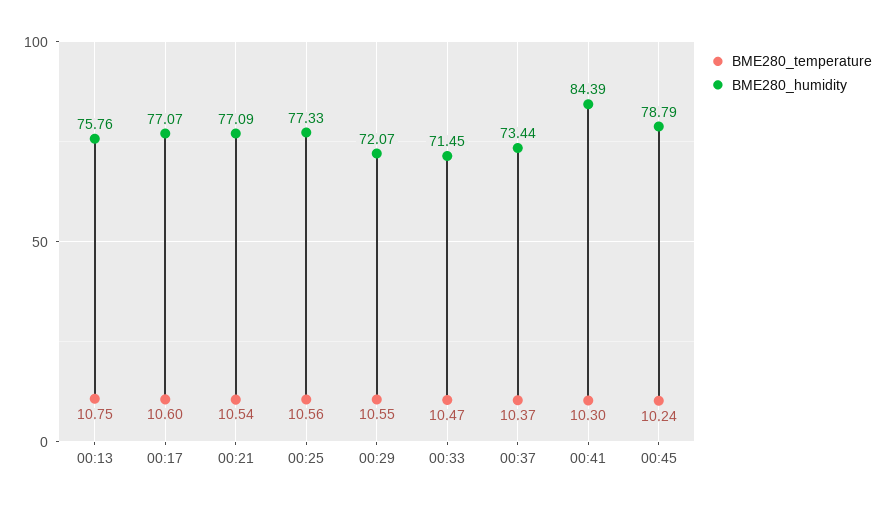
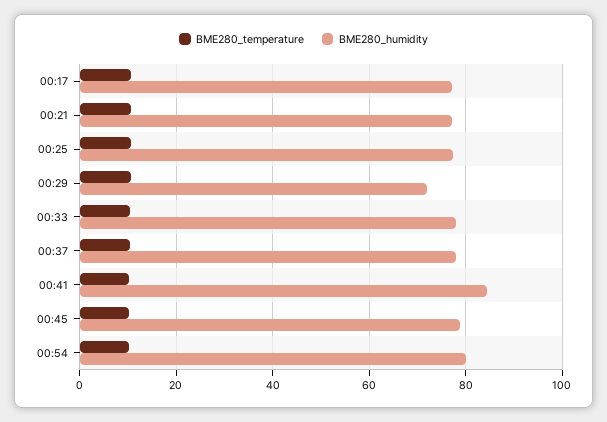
BME280_temperature, 00:13: 10.75 -> none
BME280_humidity, 00:13: 75.76 -> none
BME280_humidity, 00:33: 71.45 -> 78
BME280_humidity, 00:37: 73.44 -> 78
BME280_temperature, 00:54: none -> 10
BME280_humidity, 00:54: none -> 80

